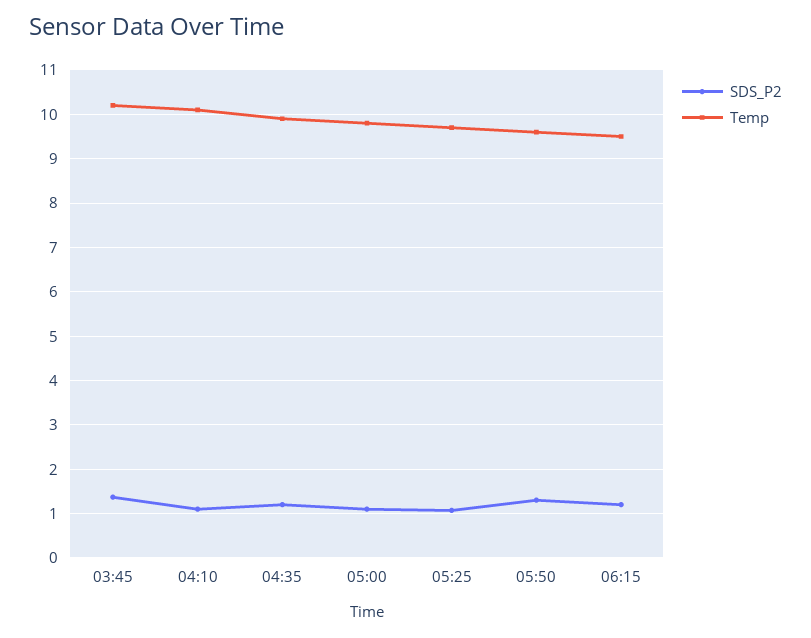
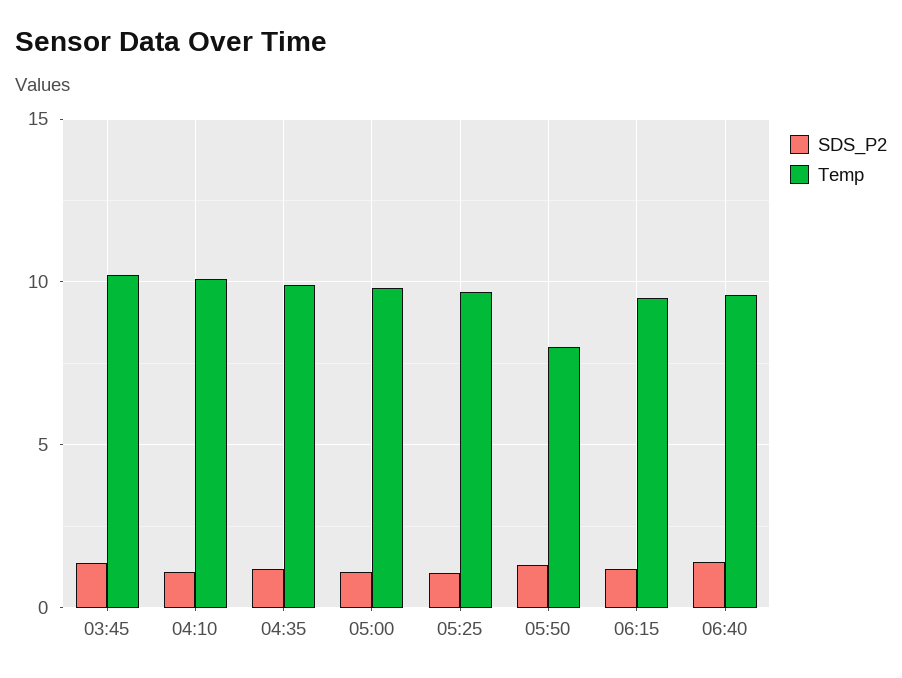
Temp, 05:50: 9.6 -> 8
SDS_P2, 06:40: none -> 1.5
Temp, 06:40: none -> 9.5

